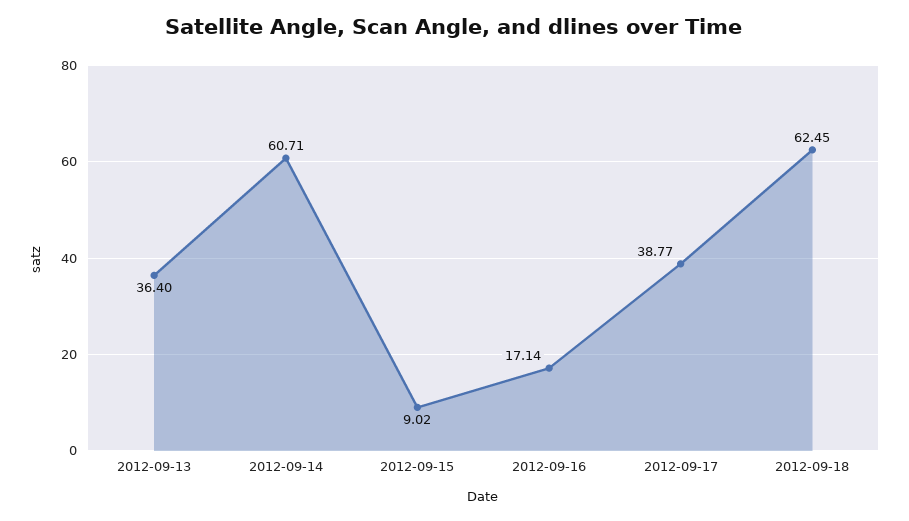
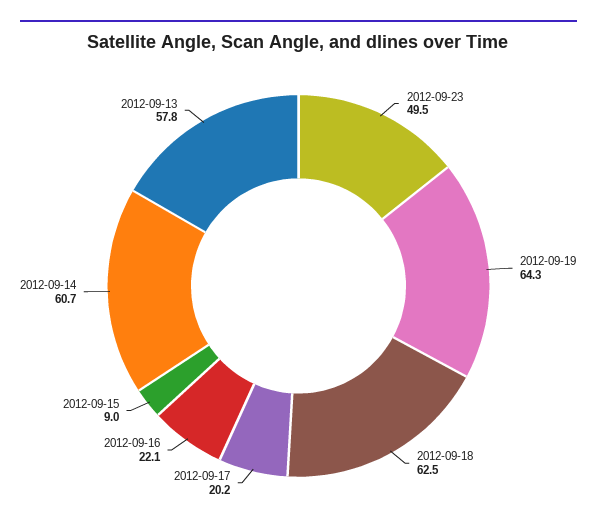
2012-09-13: 36.4 -> 57.8
2012-09-16: 17.14 -> 22.1
2012-09-17: 38.77 -> 20.2
2012-09-23: none -> 49.5
2012-09-19: none -> 64.3

